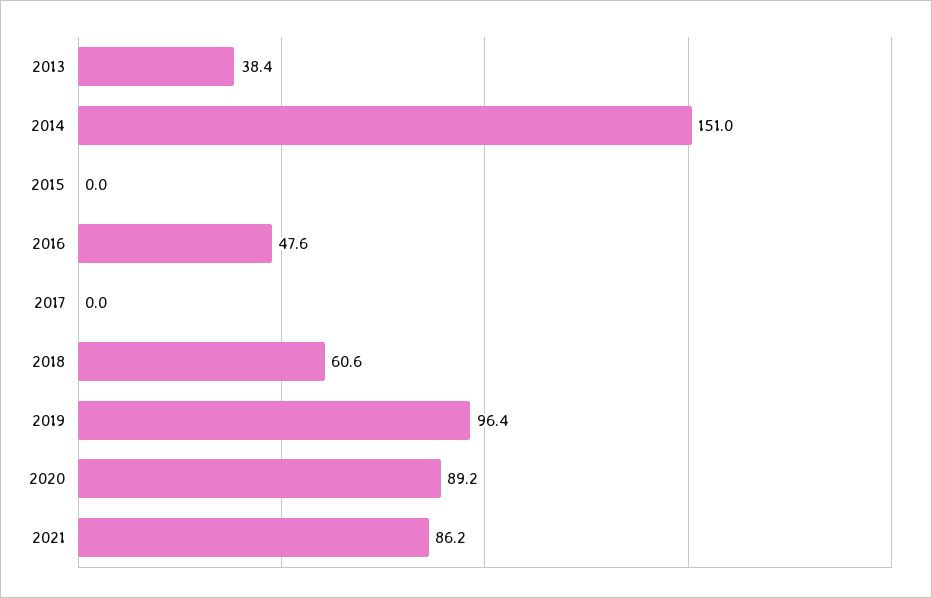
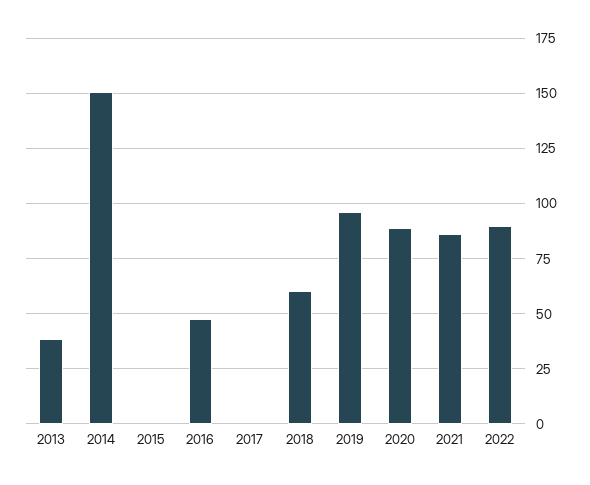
2022: none -> 90

